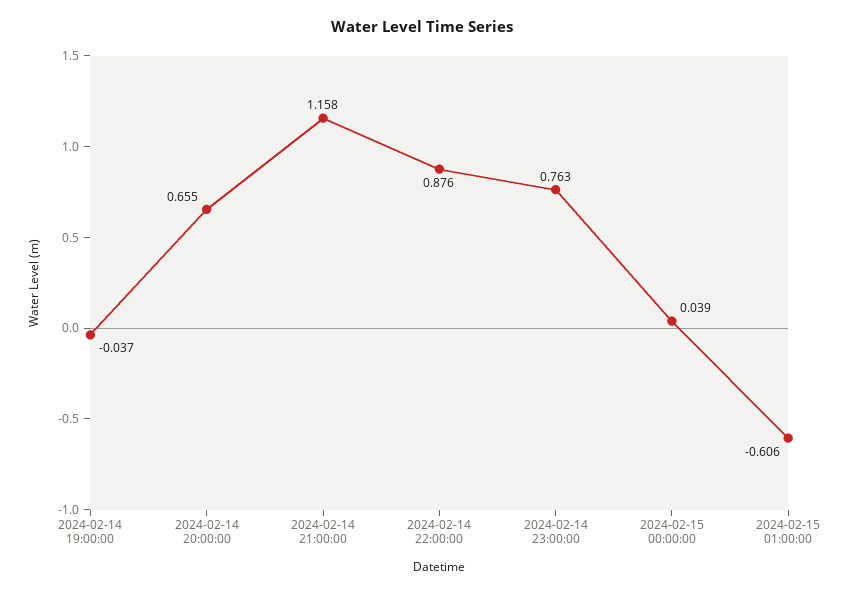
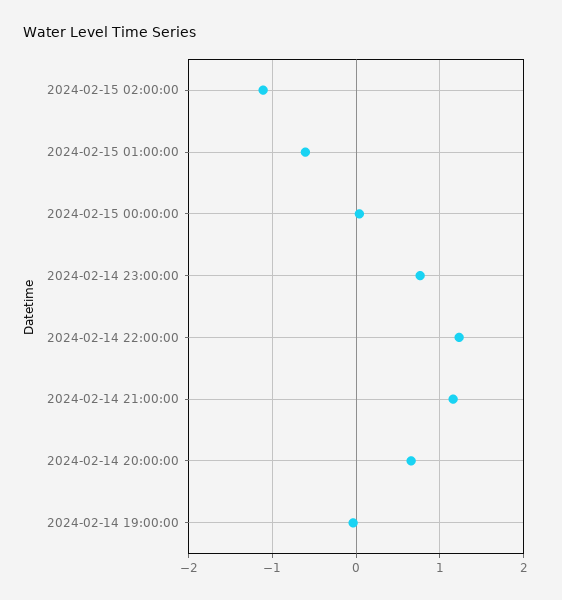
2024-02-14 22:00:00: 0.876 -> 1.2
2024-02-15 02:00:00: none -> -1.1

